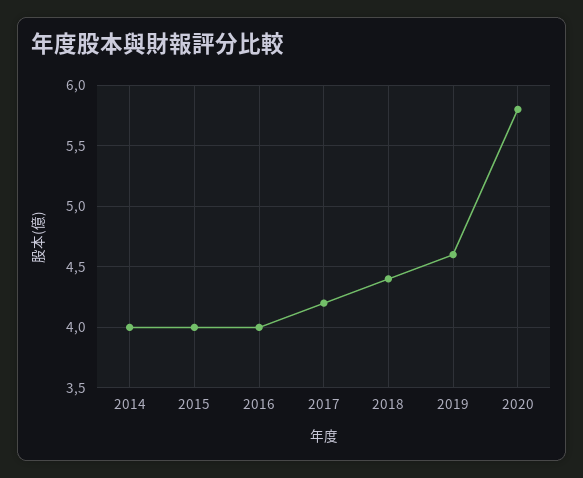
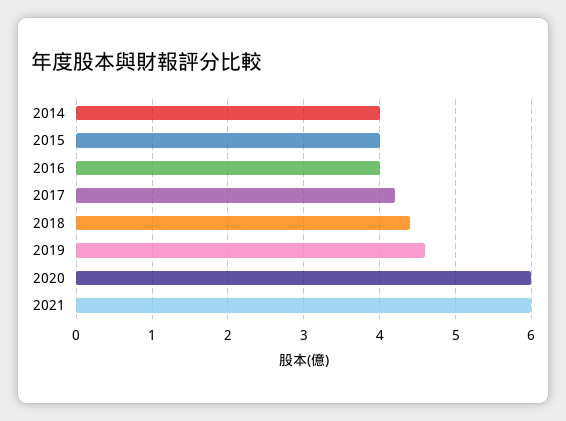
2020: 5.8 -> 6
2021: none -> 6

